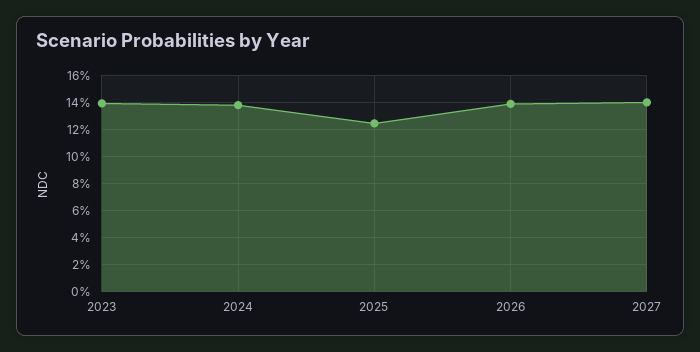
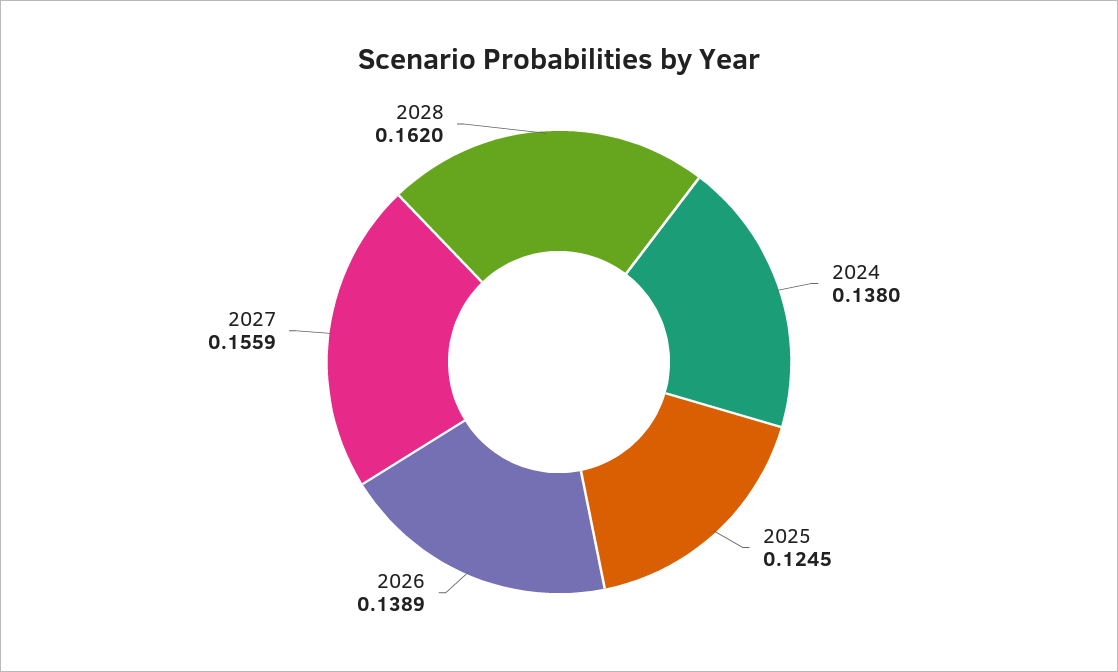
2023: 0.14 -> none
2027: 0.14 -> 0.1559
2028: none -> 0.162

